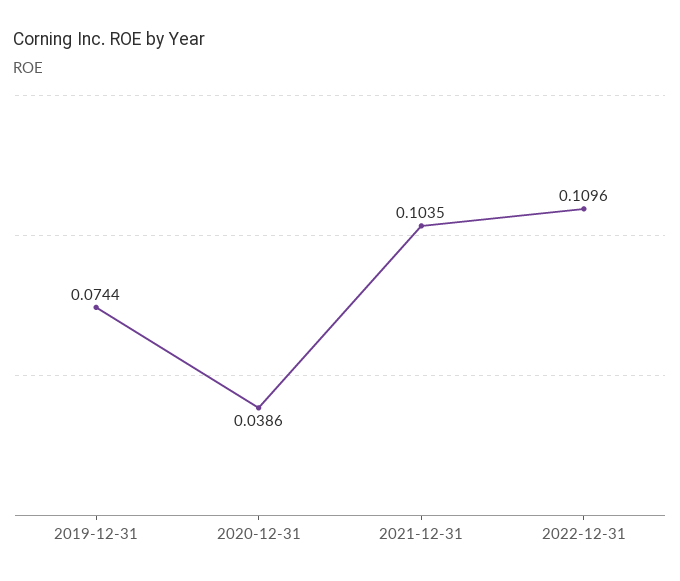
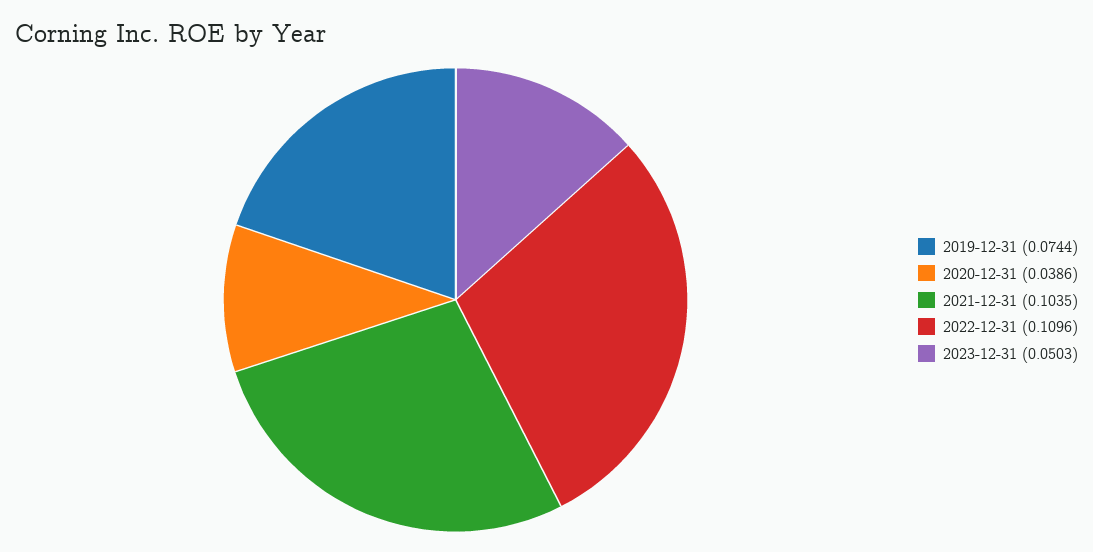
2023-12-31: none -> 0.0503

